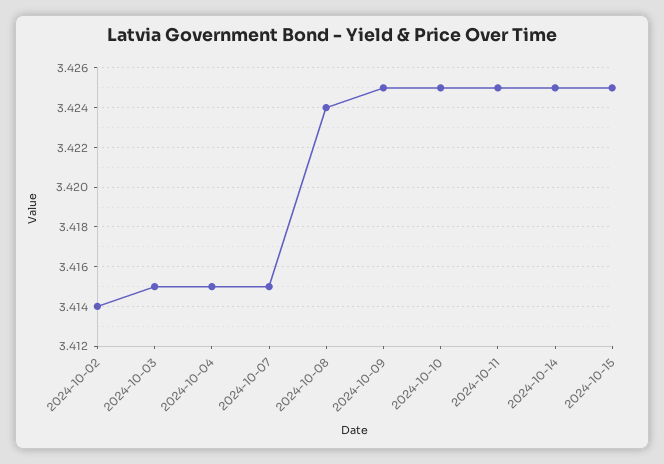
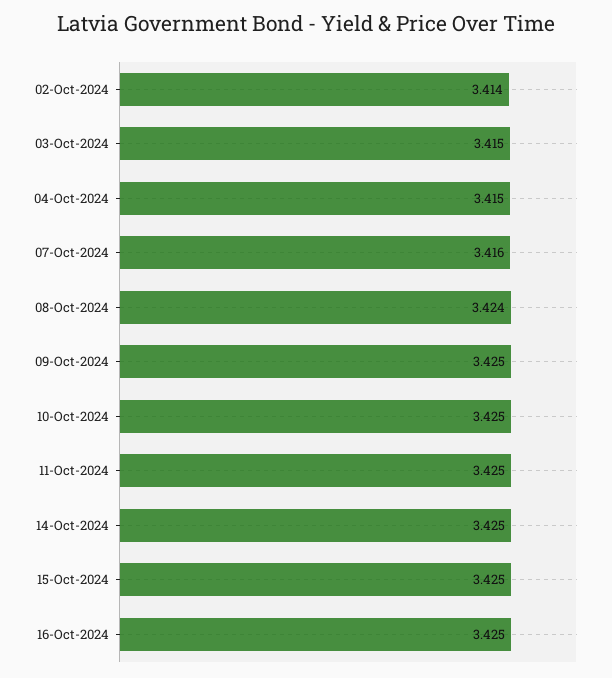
2024-10-07: 3.415 -> 3.416
16-Oct-2024: none -> 3.425

